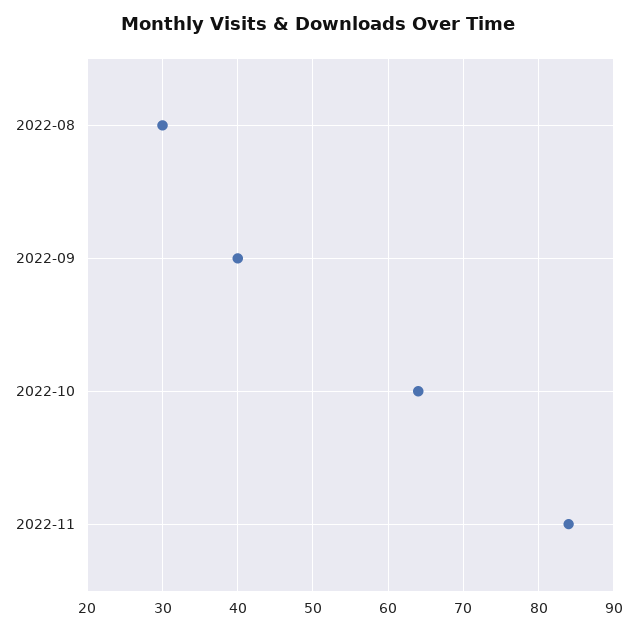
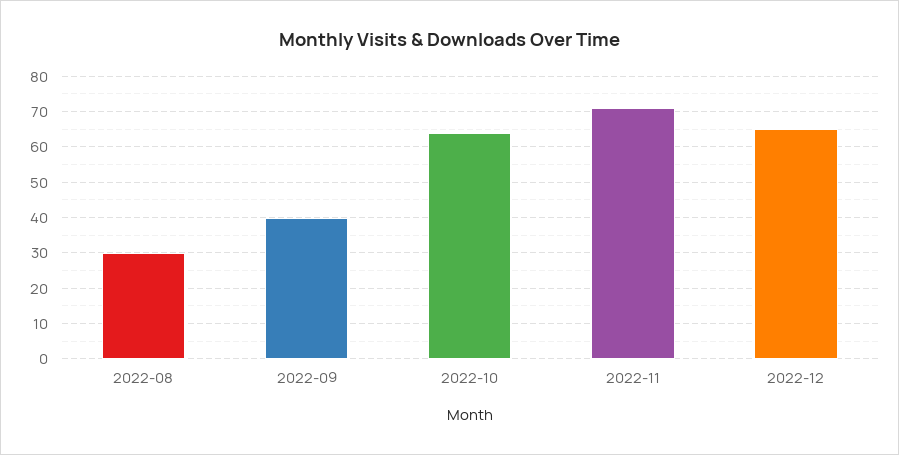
2022-11: 84 -> 70
2022-12: none -> 65

